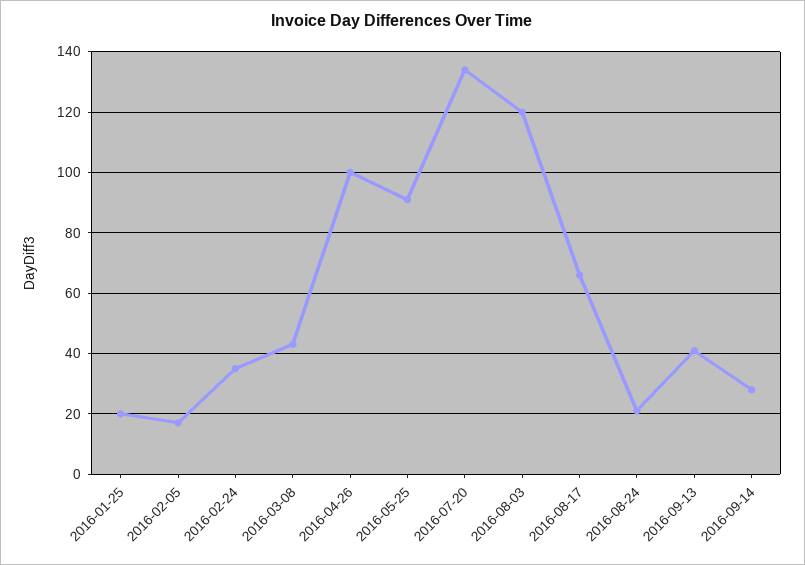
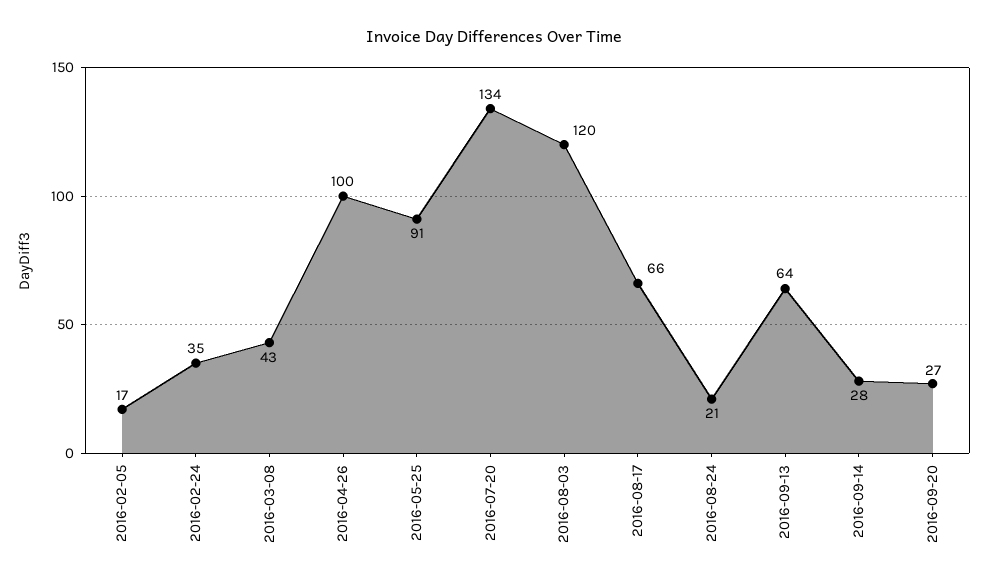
2016-01-25: 20 -> none
2016-09-13: 40 -> 64
2016-09-20: none -> 27

